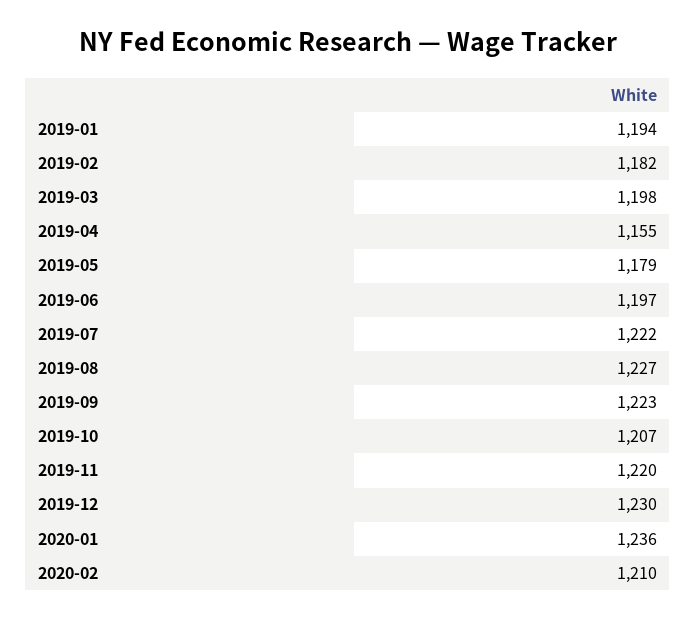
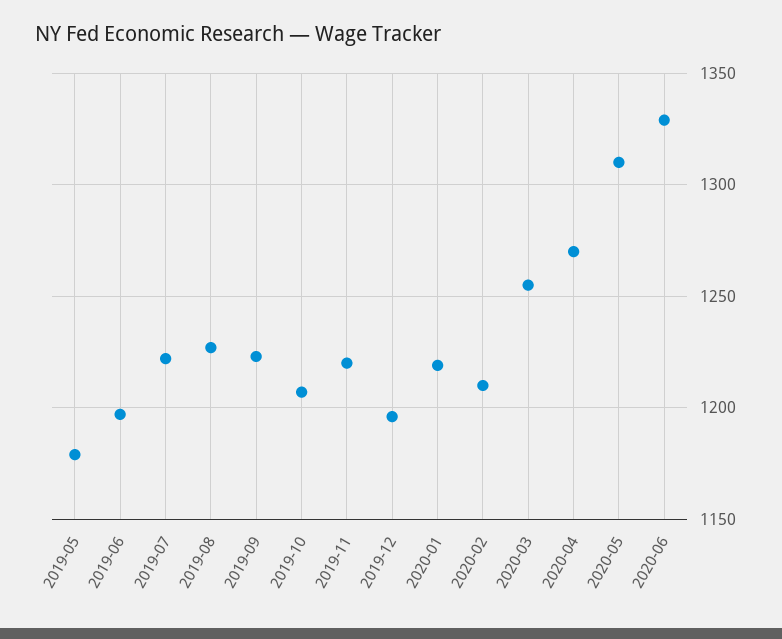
2019-01: 1194 -> none
2019-02: 1182 -> none
2019-03: 1198 -> none
2019-04: 1155 -> none
2019-12: 1230 -> 1195
2020-01: 1236 -> 1220
2020-03: none -> 1255
2020-04: none -> 1270
2020-05: none -> 1310
2020-06: none -> 1330

